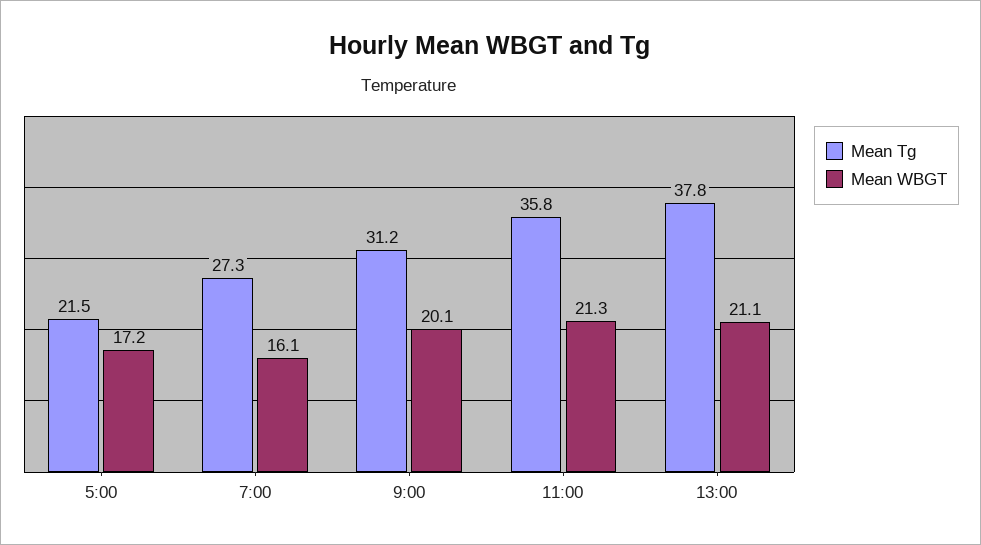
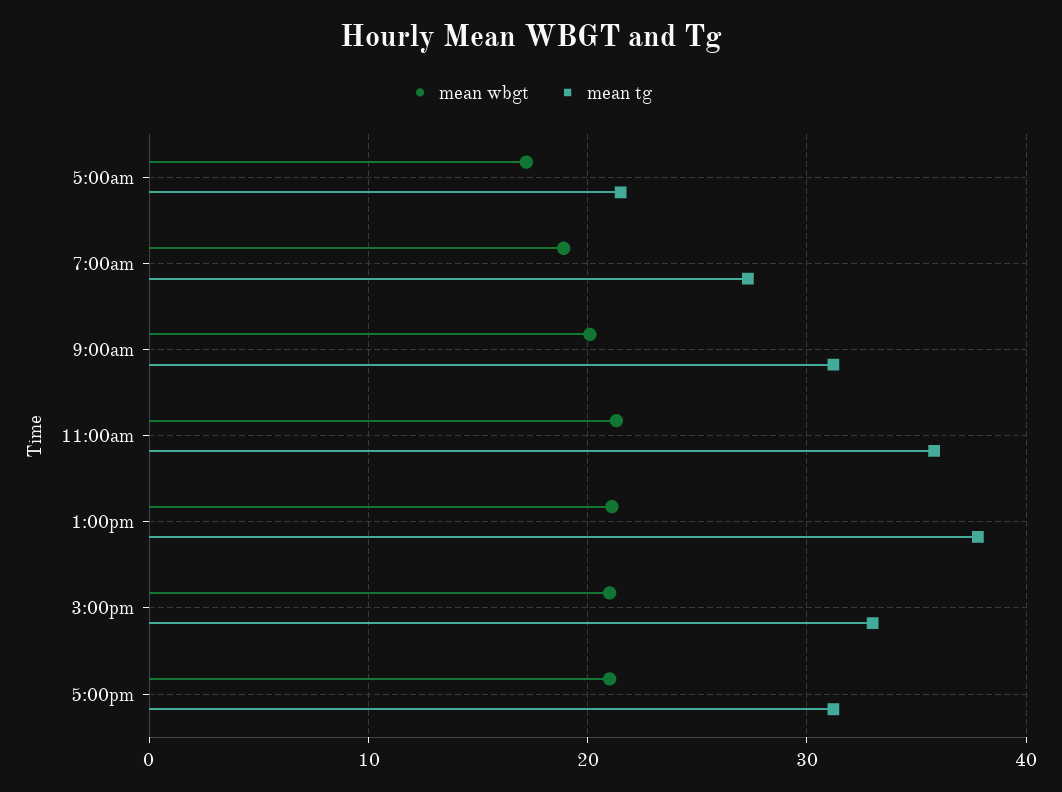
Mean WBGT, 7:00: 16.1 -> 19
Mean WBGT, 3:00pm: none -> 21
Mean Tg, 3:00pm: none -> 33
Mean WBGT, 5:00pm: none -> 21
Mean Tg, 5:00pm: none -> 31

